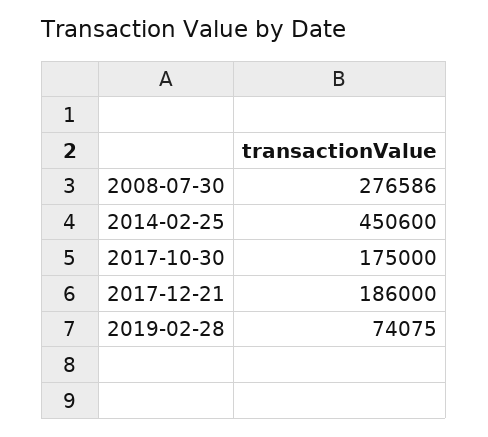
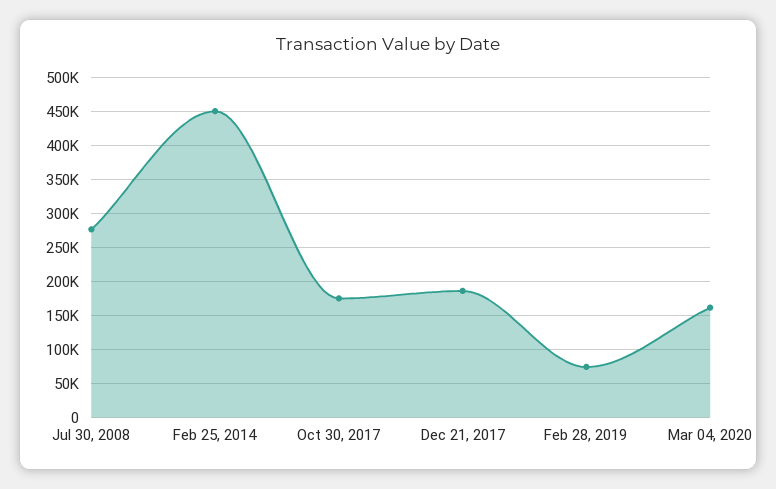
Mar 04, 2020: none -> 160000

